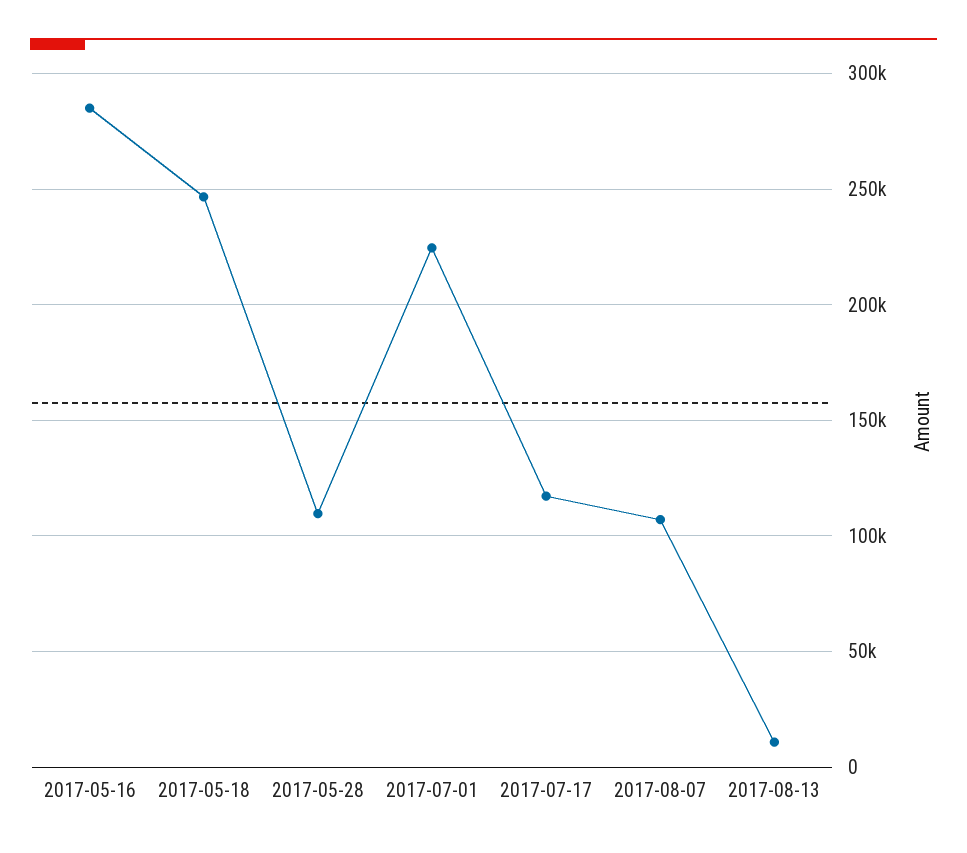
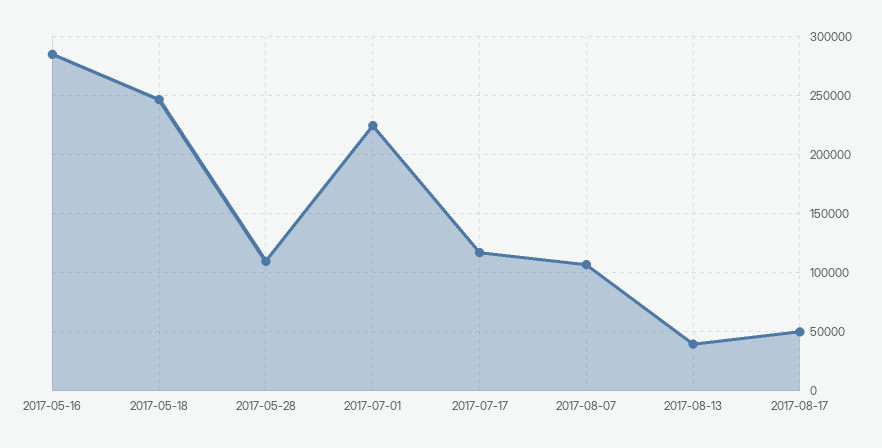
2017-08-13: 10000 -> 40000
2017-08-17: none -> 50000

